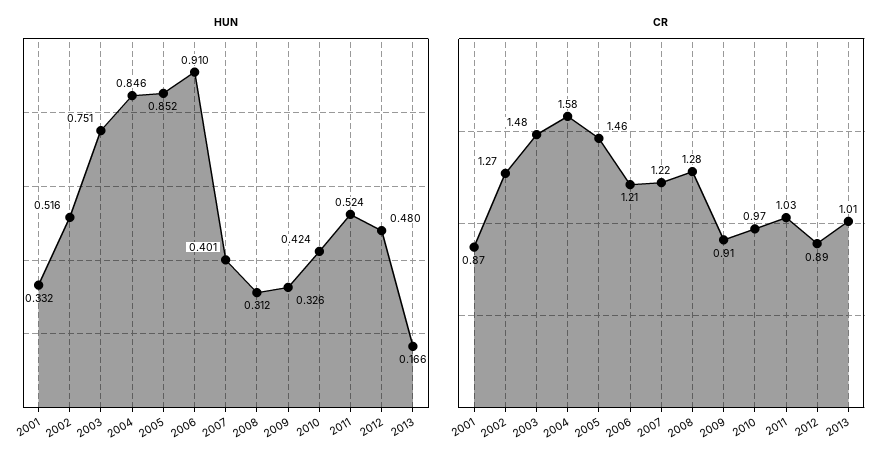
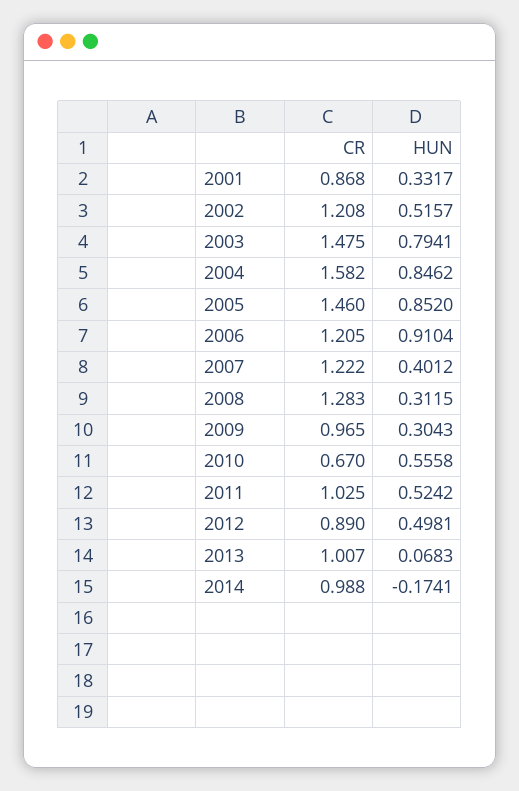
HUN, 2003: 0.751 -> 0.7941
HUN, 2009: 0.326 -> 0.3043
HUN, 2010: 0.424 -> 0.5558
HUN, 2012: 0.48 -> 0.4981
HUN, 2013: 0.166 -> 0.0683
CR, 2002: 1.27 -> 1.208
CR, 2009: 0.91 -> 0.965
CR, 2010: 0.97 -> 0.67
CR, 2014: none -> 0.988
HUN, 2014: none -> -0.1741

